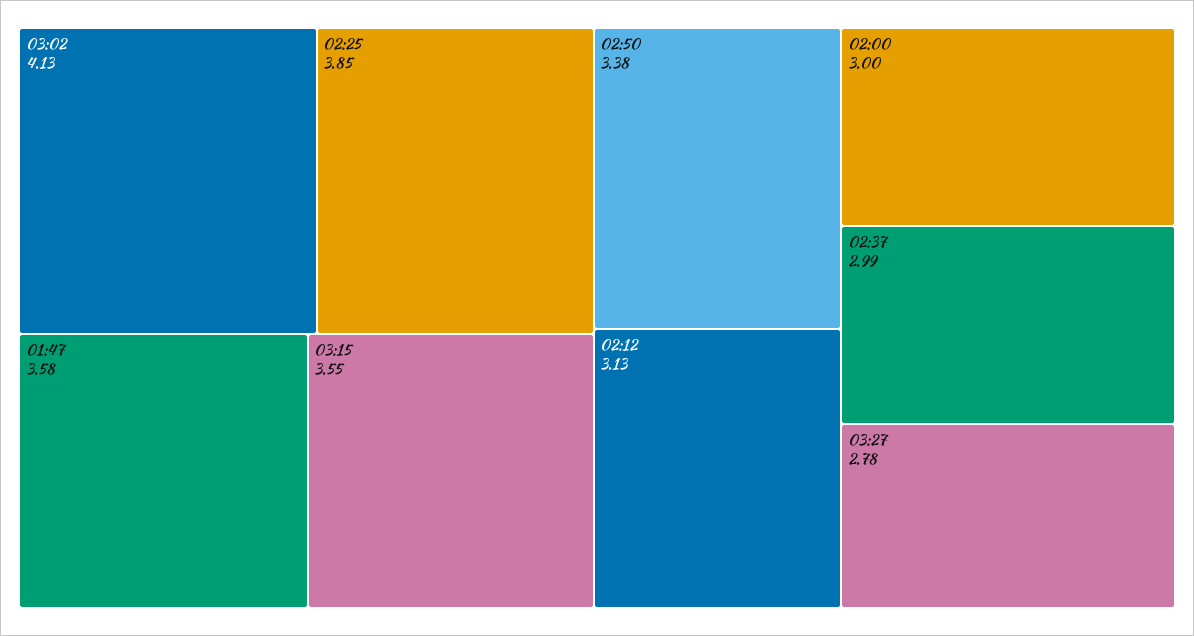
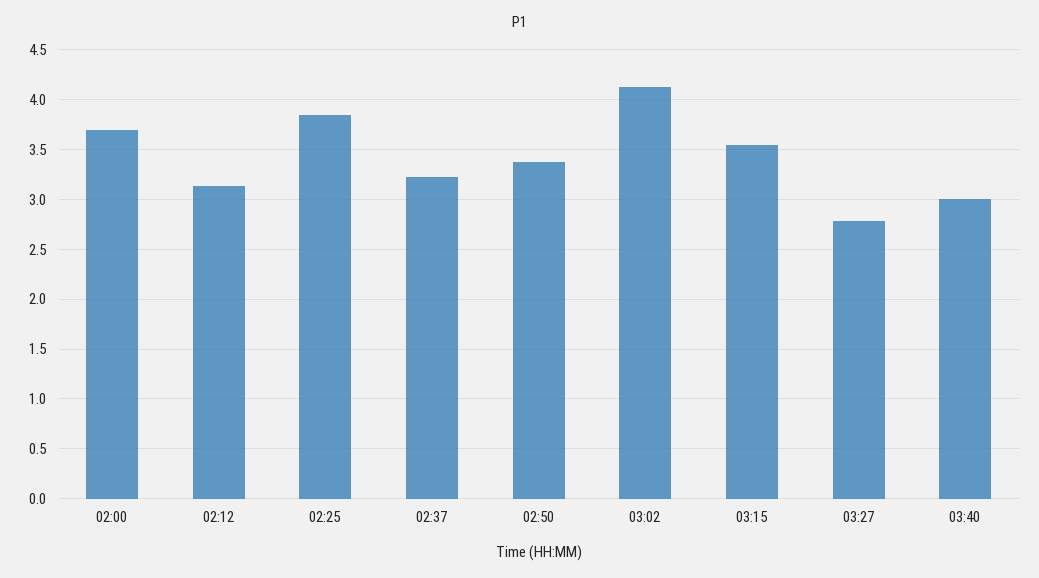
01:47: 3.58 -> none
02:00: 3 -> 3.7
02:37: 2.99 -> 3.2
03:40: none -> 3

